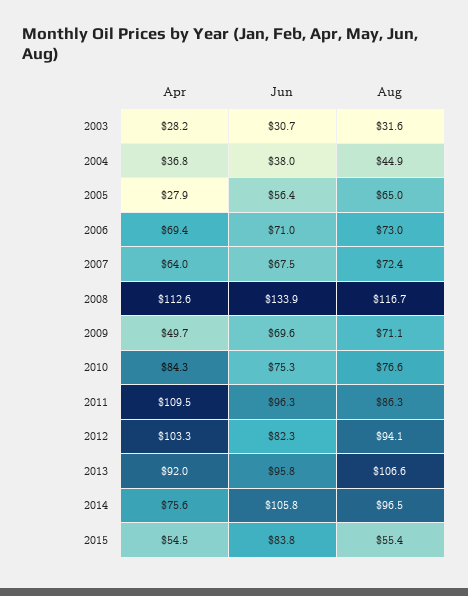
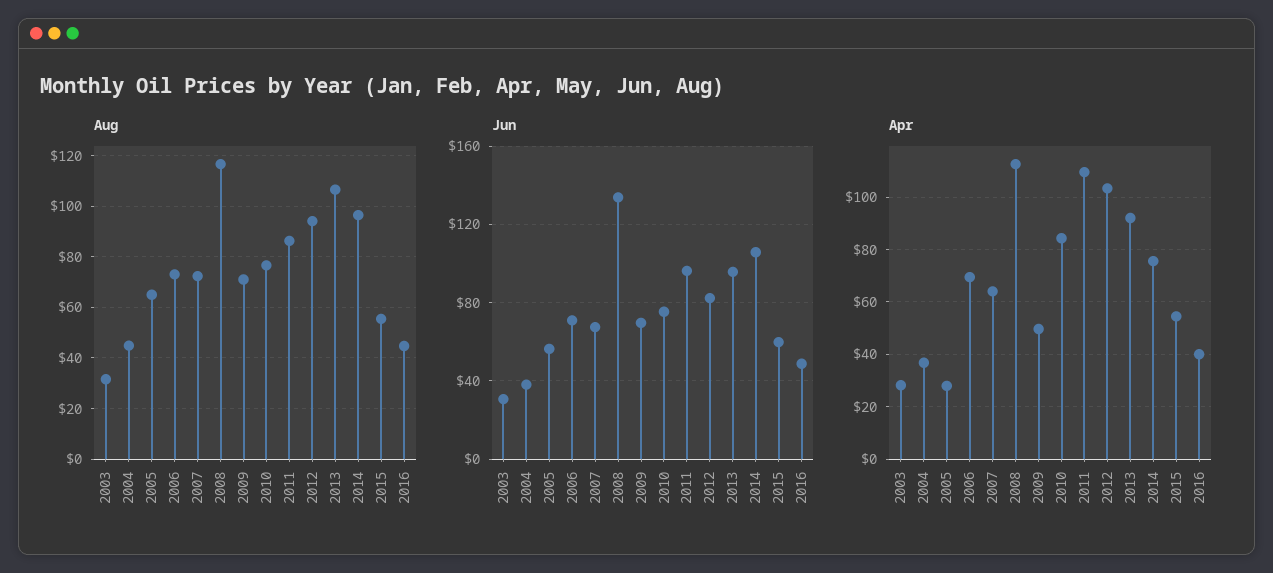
Jun, 2015: 83.8 -> 60
Aug, 2016: none -> 45
Jun, 2016: none -> 50
Apr, 2016: none -> 40

